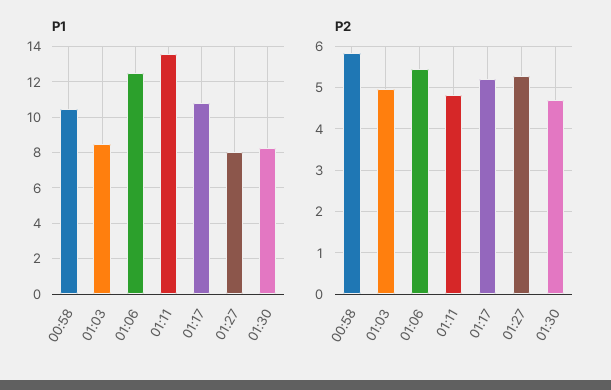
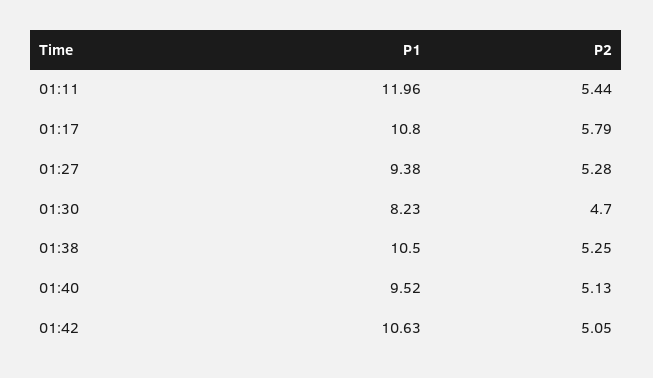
P1, 00:58: 10.5 -> none
P1, 01:03: 8.5 -> none
P1, 01:06: 12.5 -> none
P1, 01:11: 13.5 -> 11.96
P1, 01:27: 8 -> 9.38
P2, 00:58: 5.8 -> none
P2, 01:03: 5 -> none
P2, 01:06: 5.4 -> none
P2, 01:11: 4.8 -> 5.44
P2, 01:17: 5.2 -> 5.79
P1, 01:38: none -> 10.5
P2, 01:38: none -> 5.25
P1, 01:40: none -> 9.52
P2, 01:40: none -> 5.13
P1, 01:42: none -> 10.63
P2, 01:42: none -> 5.05

